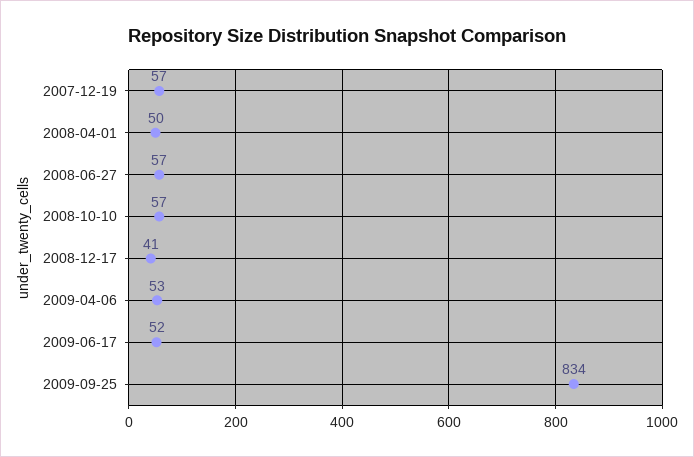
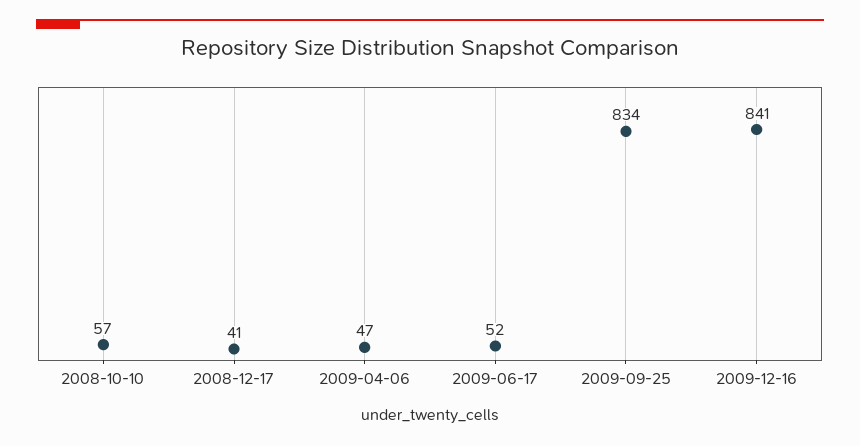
2007-12-19: 57 -> none
2008-04-01: 50 -> none
2008-06-27: 57 -> none
2009-04-06: 53 -> 47
2009-12-16: none -> 841

